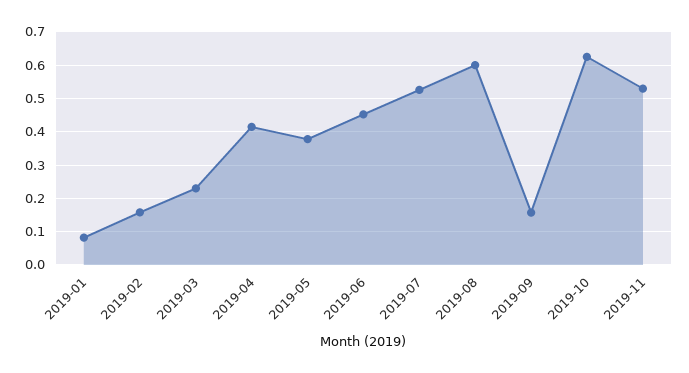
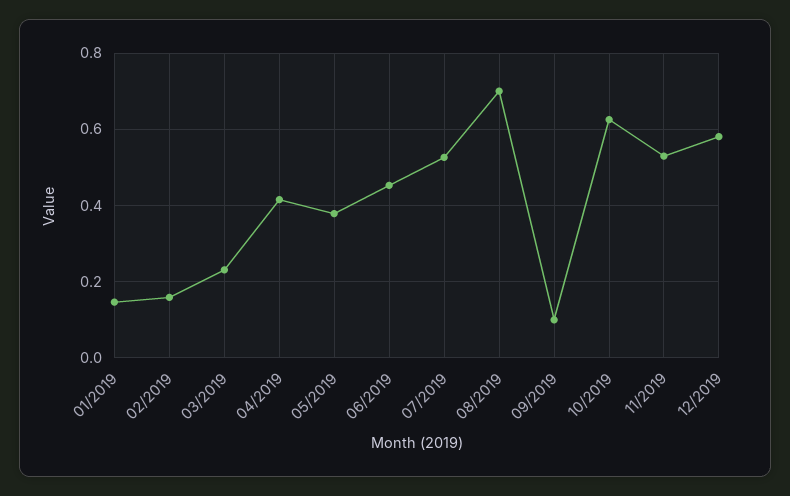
2019-01: 0.08 -> 0.14
2019-08: 0.6 -> 0.7
2019-09: 0.16 -> 0.1
12/2019: none -> 0.58

